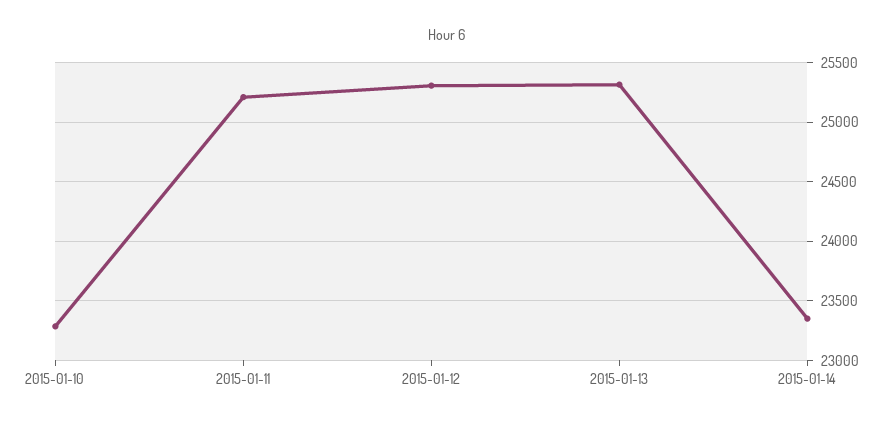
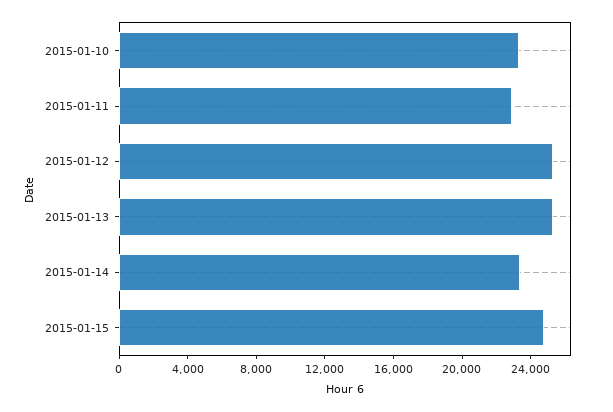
2015-01-11: 25200 -> 23000
2015-01-15: none -> 25000

